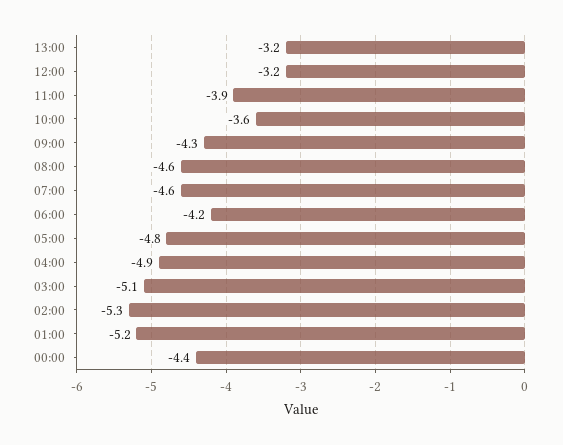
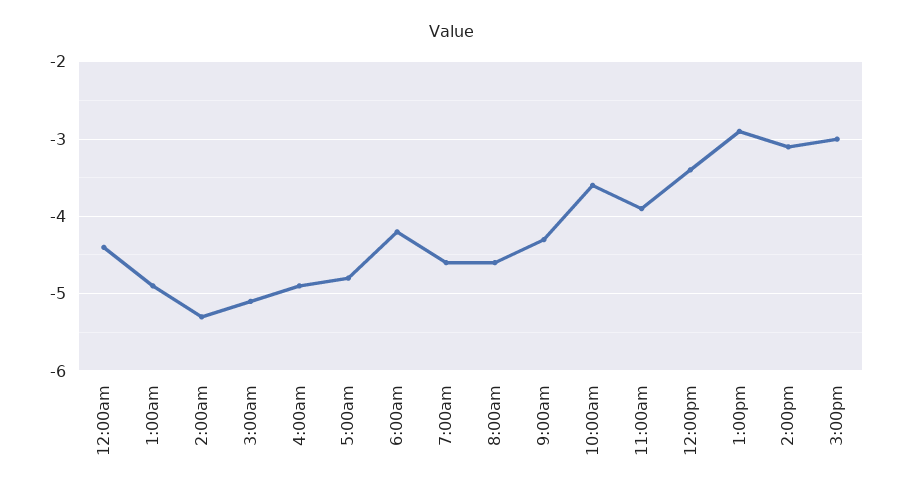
13:00: -3.2 -> -2.9
12:00: -3.2 -> -3.4
01:00: -5.2 -> -4.9
2:00pm: none -> -3.1
3:00pm: none -> -3

